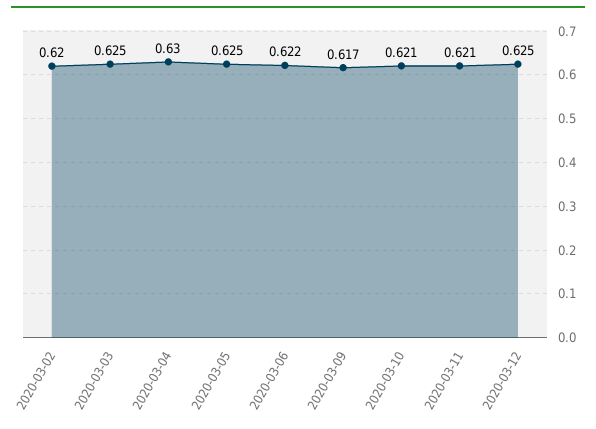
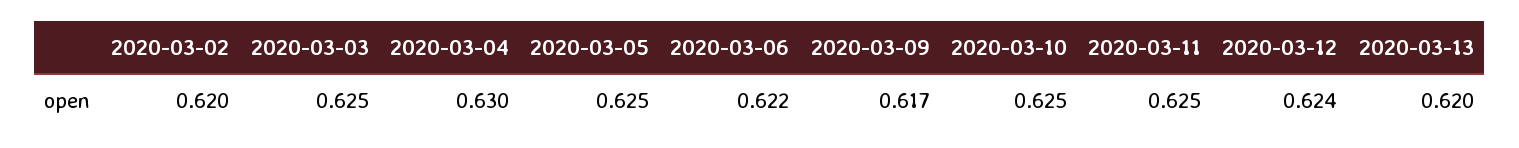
2020-03-10: 0.621 -> 0.625
2020-03-11: 0.621 -> 0.625
2020-03-12: 0.625 -> 0.624
2020-03-13: none -> 0.62

